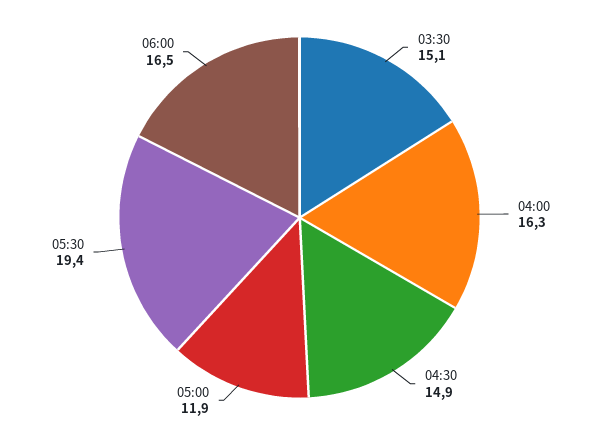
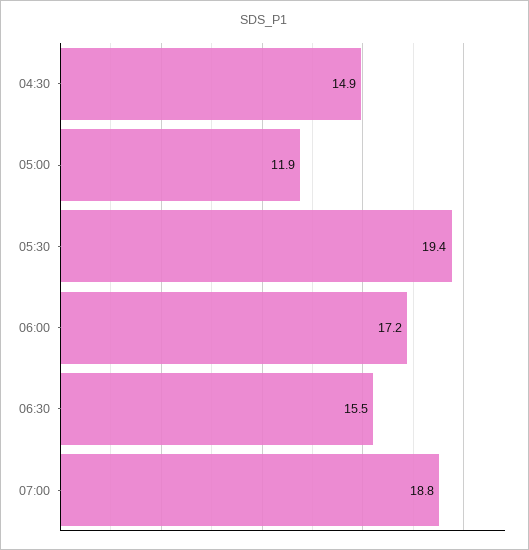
03:30: 15.1 -> none
04:00: 16.3 -> none
06:00: 16.5 -> 17.2
06:30: none -> 15.5
07:00: none -> 18.8

